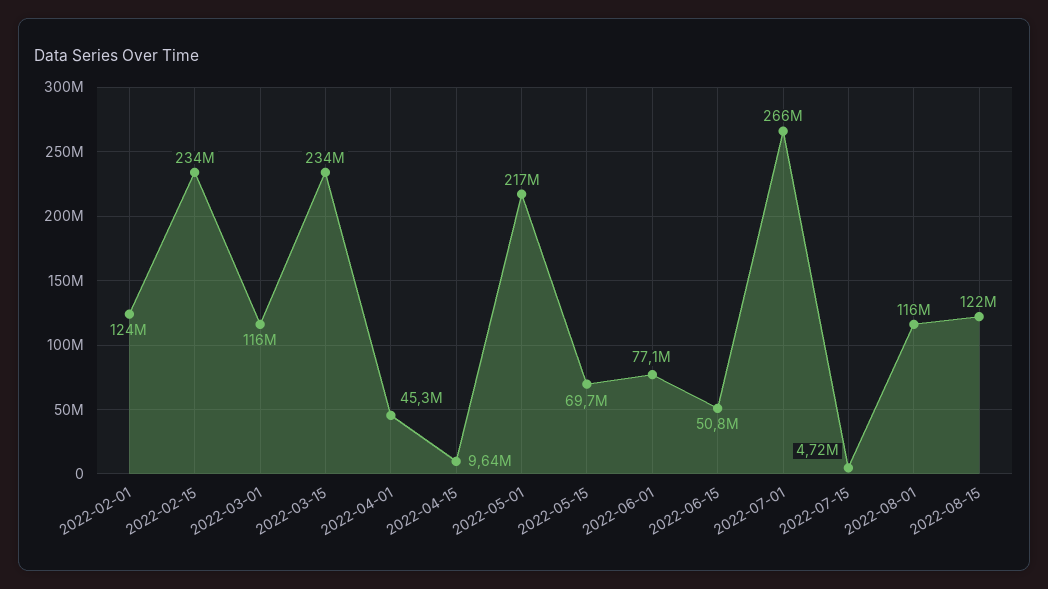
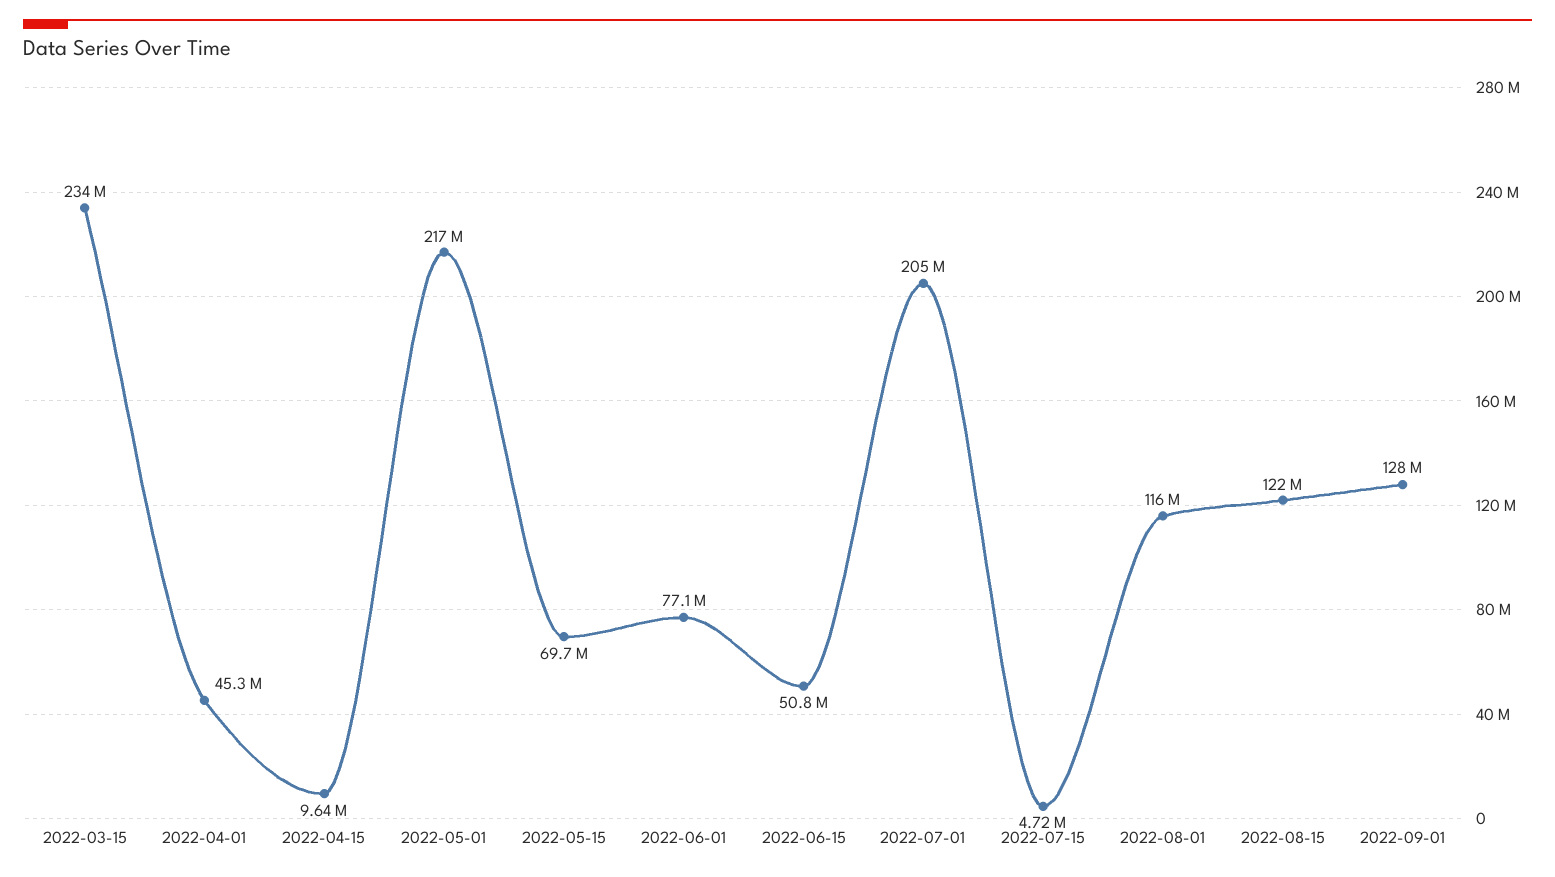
2022-02-01: 124000000 -> none
2022-02-15: 234000000 -> none
2022-03-01: 116000000 -> none
2022-07-01: 266000000 -> 205000000
2022-09-01: none -> 128000000

